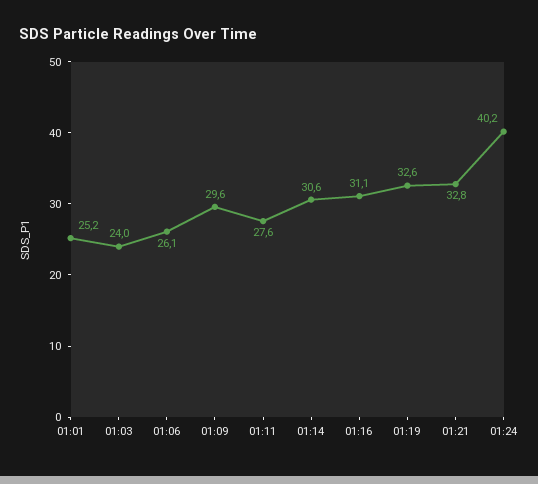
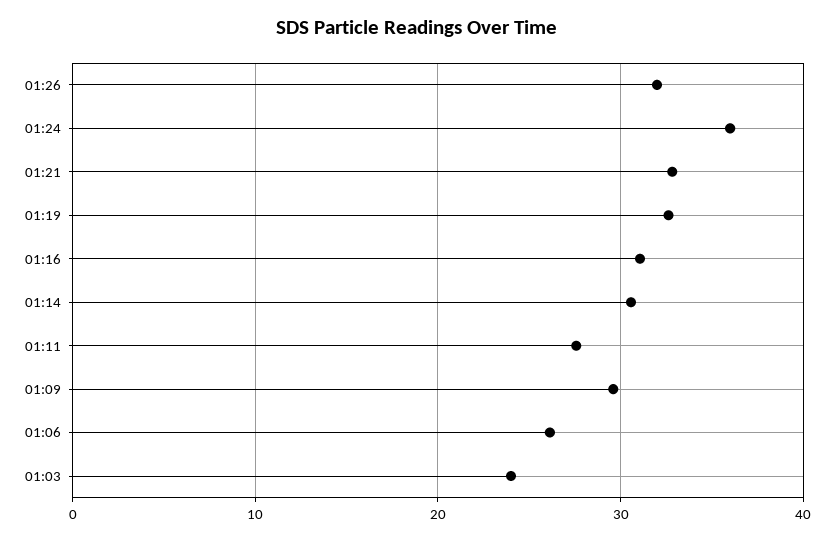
01:01: 25.2 -> none
01:24: 40.2 -> 36
01:26: none -> 32

